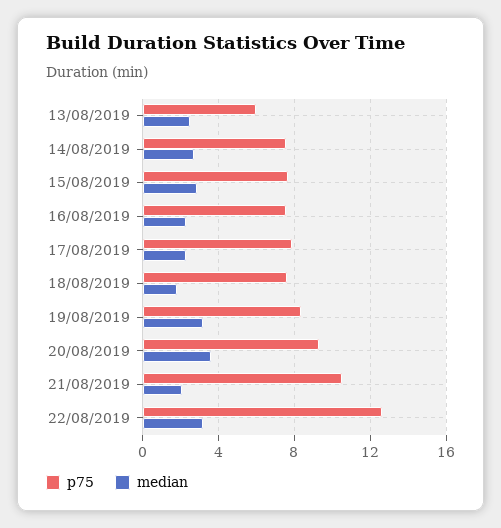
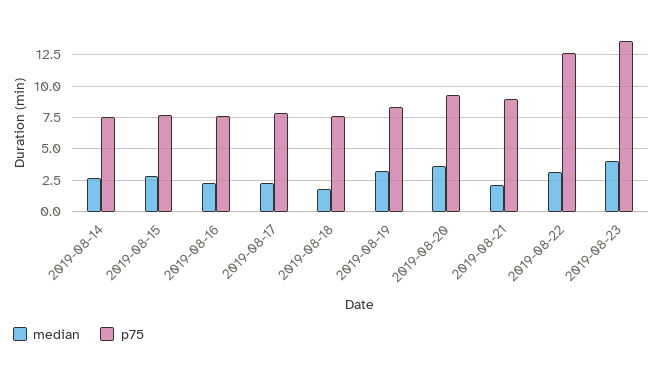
p75, 13/08/2019: 6 -> none
median, 13/08/2019: 2.5 -> none
p75, 21/08/2019: 10.5 -> 9
median, 2019-08-23: none -> 4
p75, 2019-08-23: none -> 13.5

